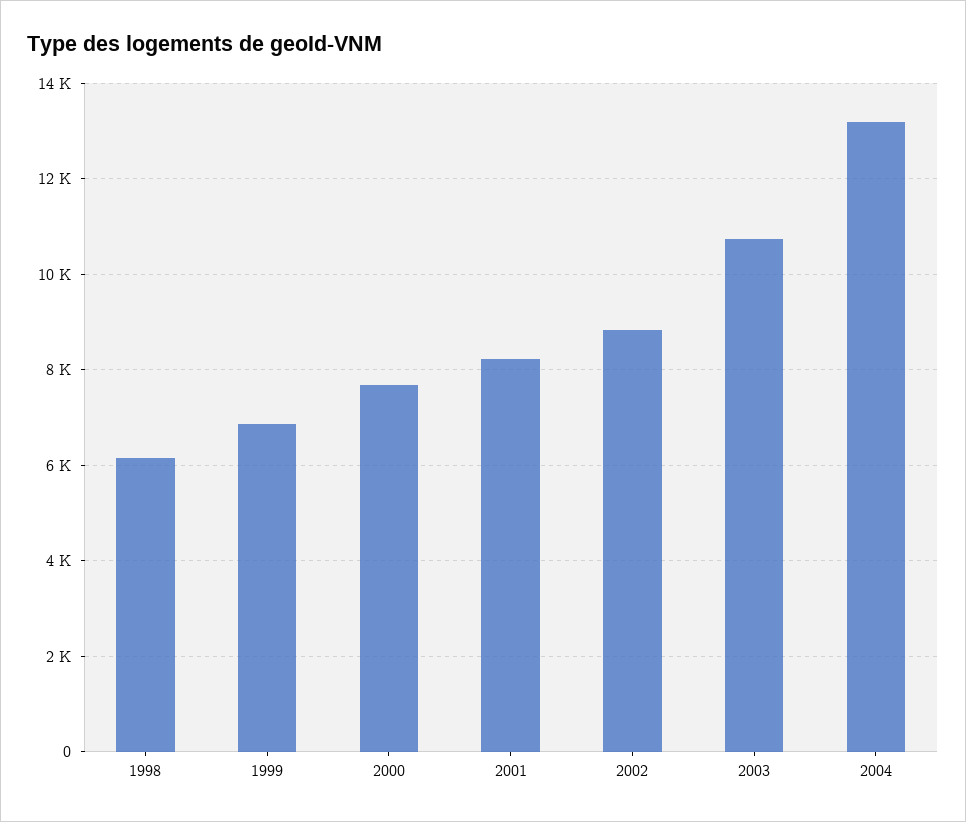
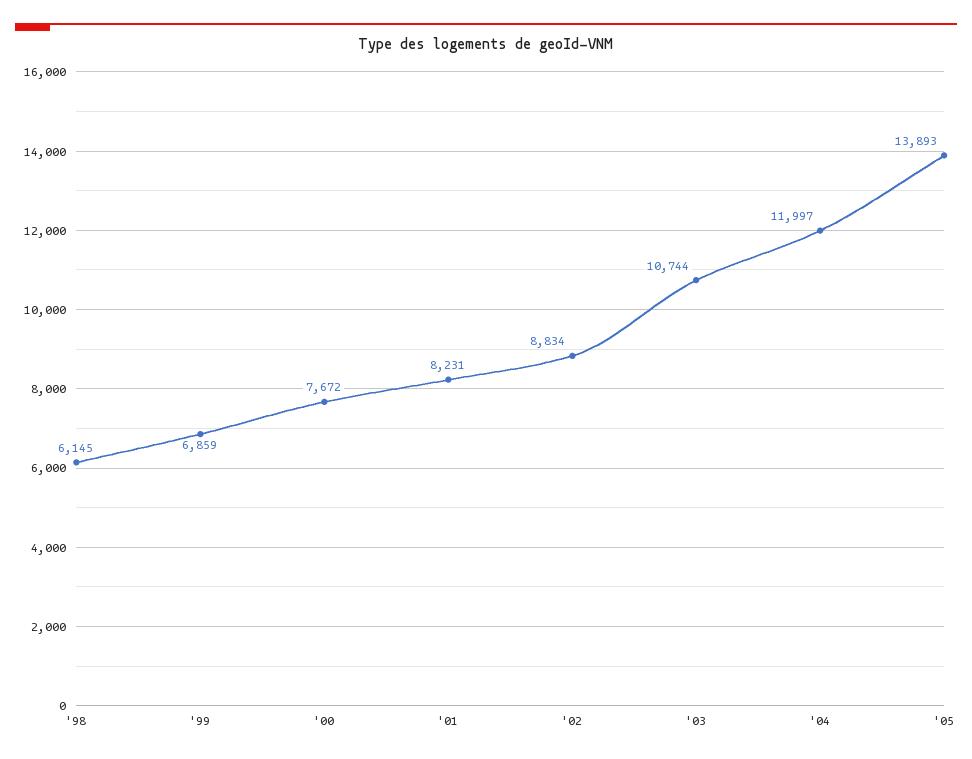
2004: 13200 -> 11997
'05: none -> 13893

